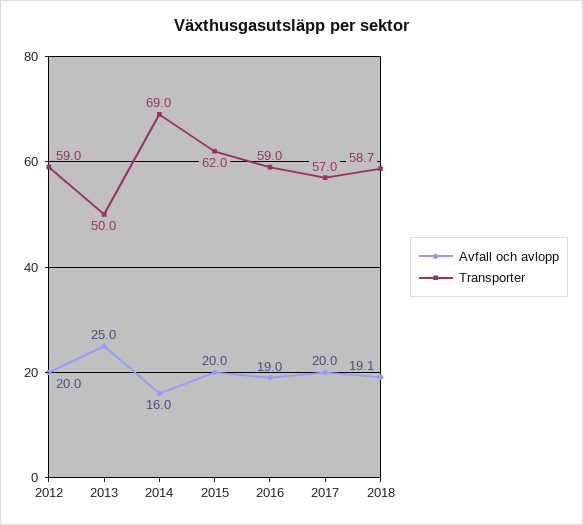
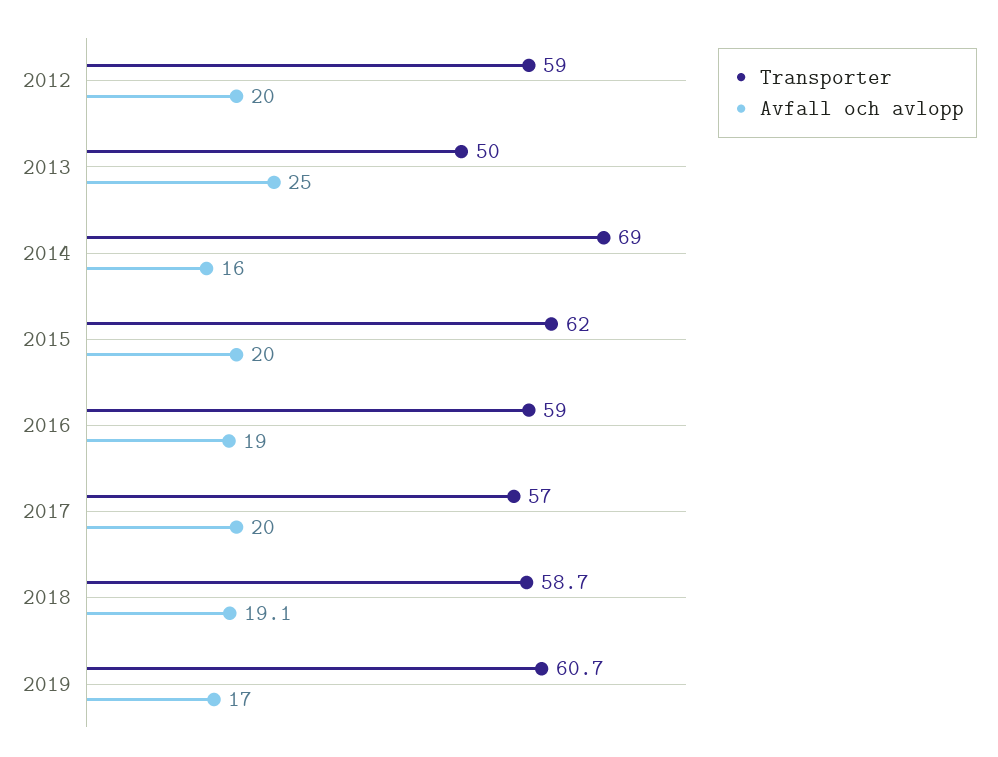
Transporter, 2019: none -> 60.7
Avfall och avlopp, 2019: none -> 17

